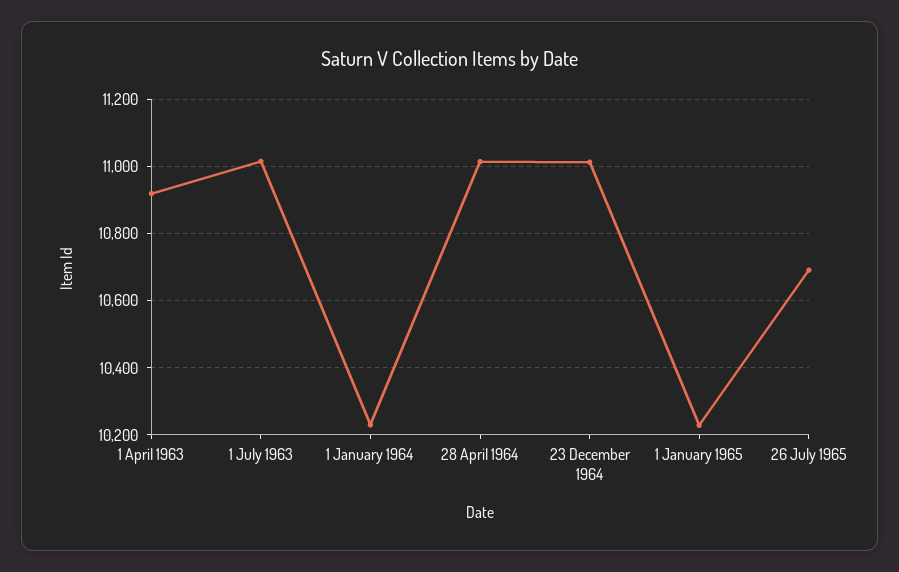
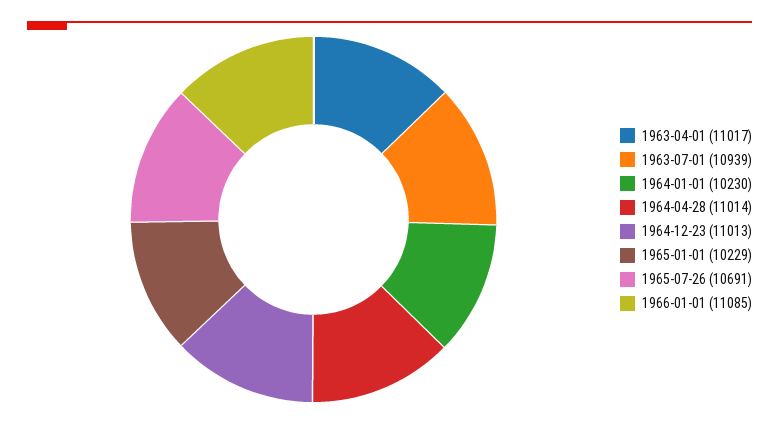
1 April 1963: 10920 -> 11017
1 July 1963: 11020 -> 10939
1966-01-01: none -> 11085

